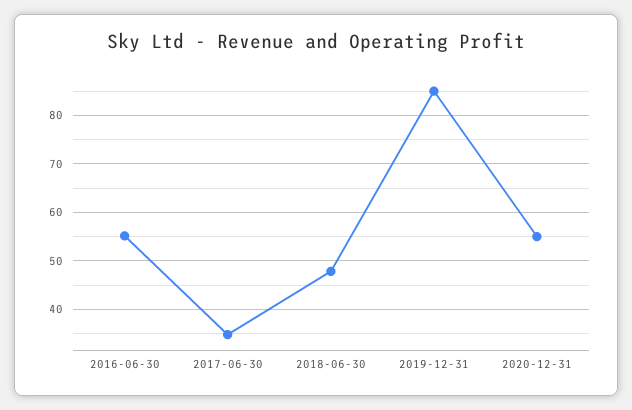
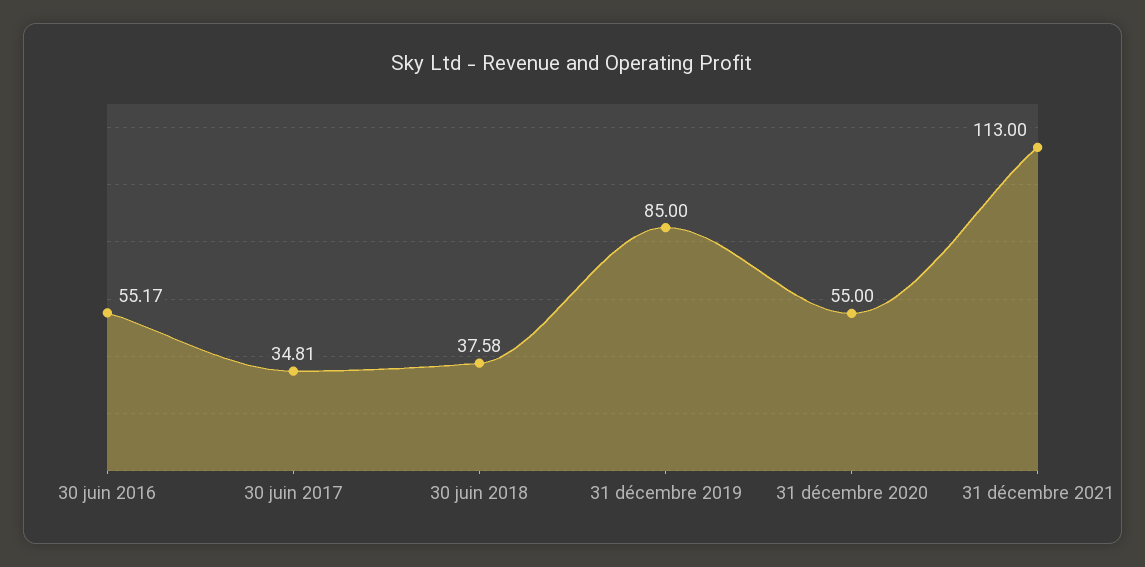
2018-06-30: 48 -> 37.58
31 décembre 2021: none -> 113

